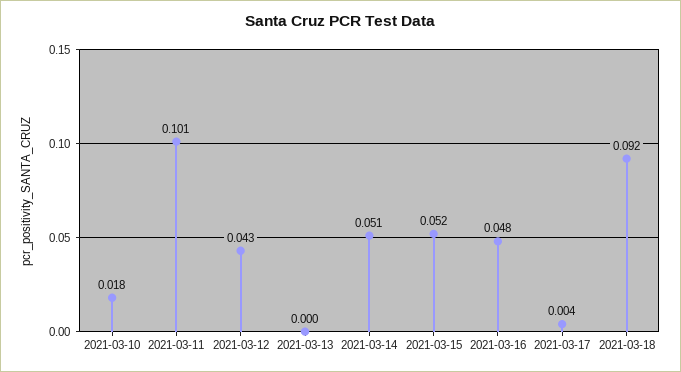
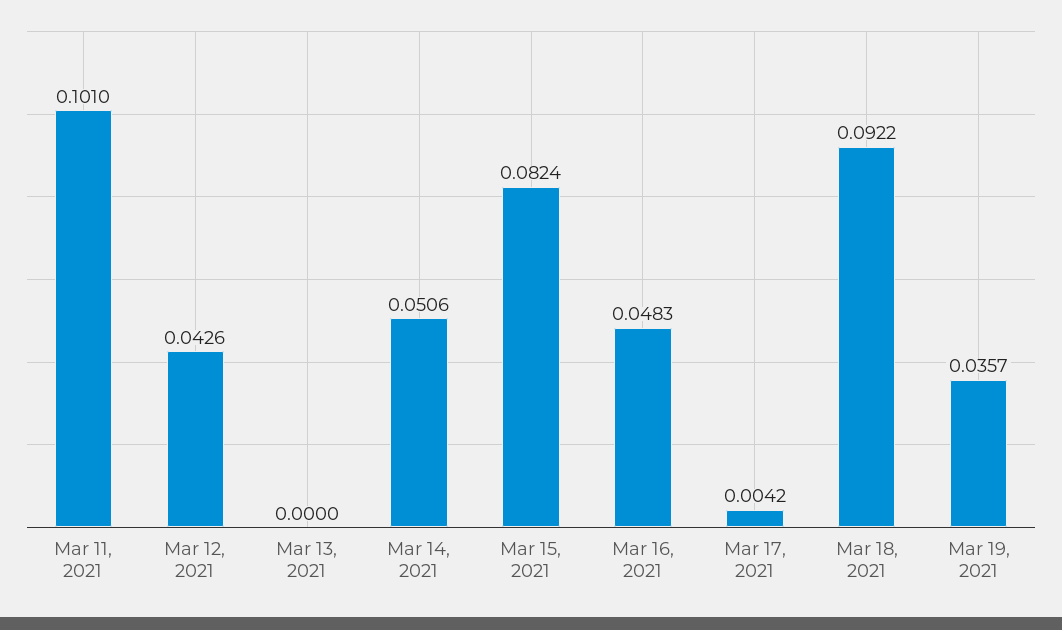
2021-03-10: 0.018 -> none
2021-03-15: 0.052 -> 0.0824
Mar 19, 2021: none -> 0.0357

